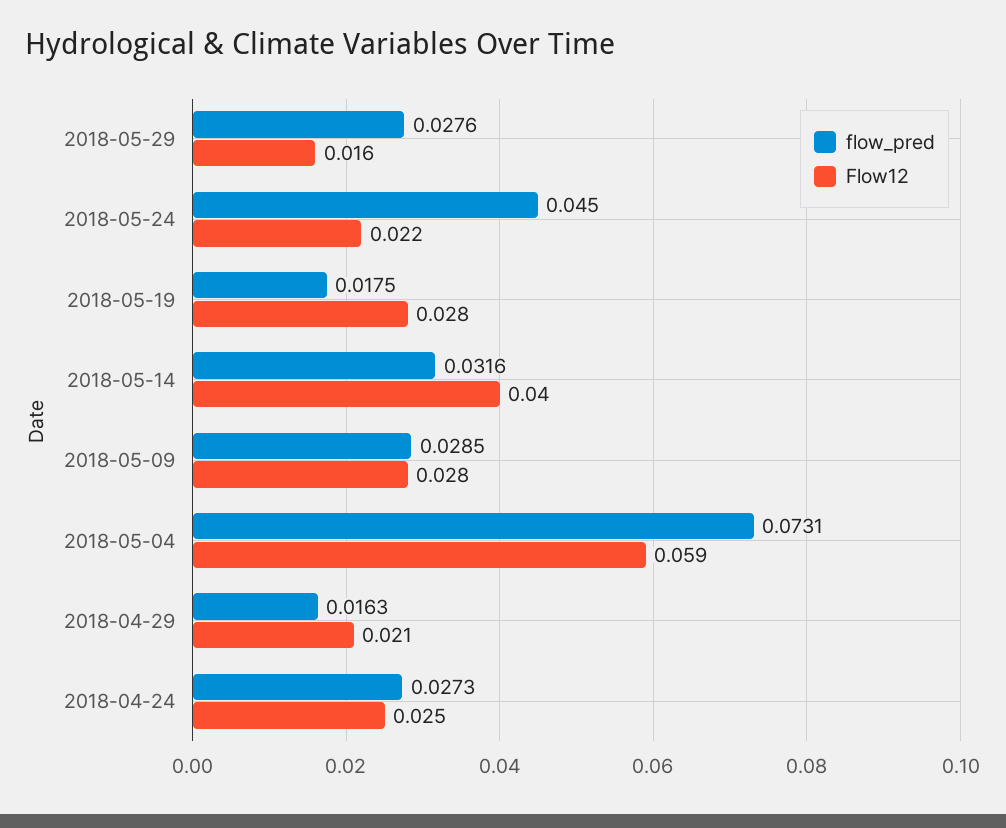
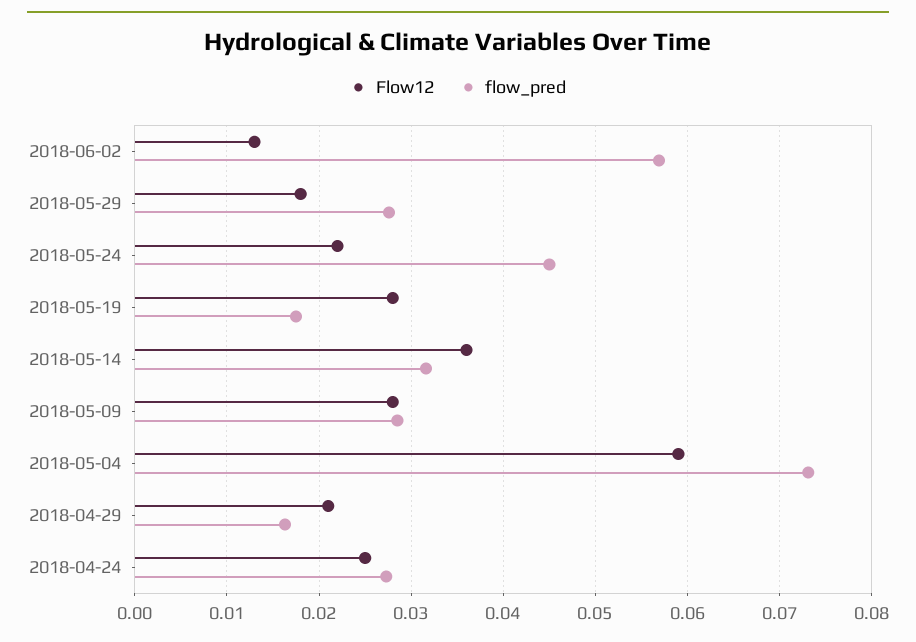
Flow12, 2018-05-29: 0.016 -> 0.018
Flow12, 2018-05-14: 0.04 -> 0.036
Flow12, 2018-06-02: none -> 0.013
flow_pred, 2018-06-02: none -> 0.057

